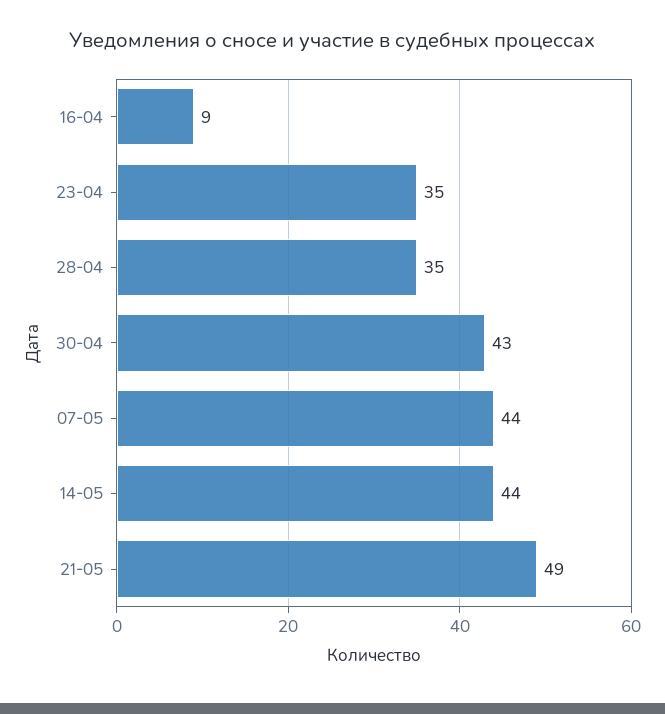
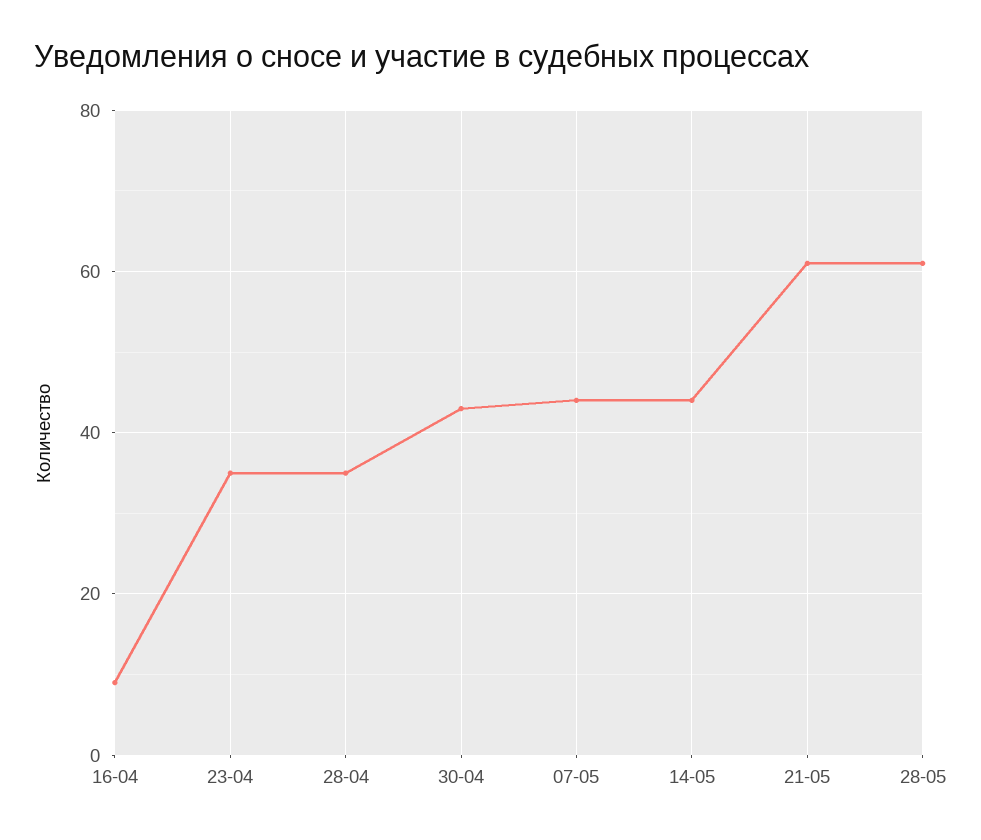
21-05: 49 -> 60
28-05: none -> 60

